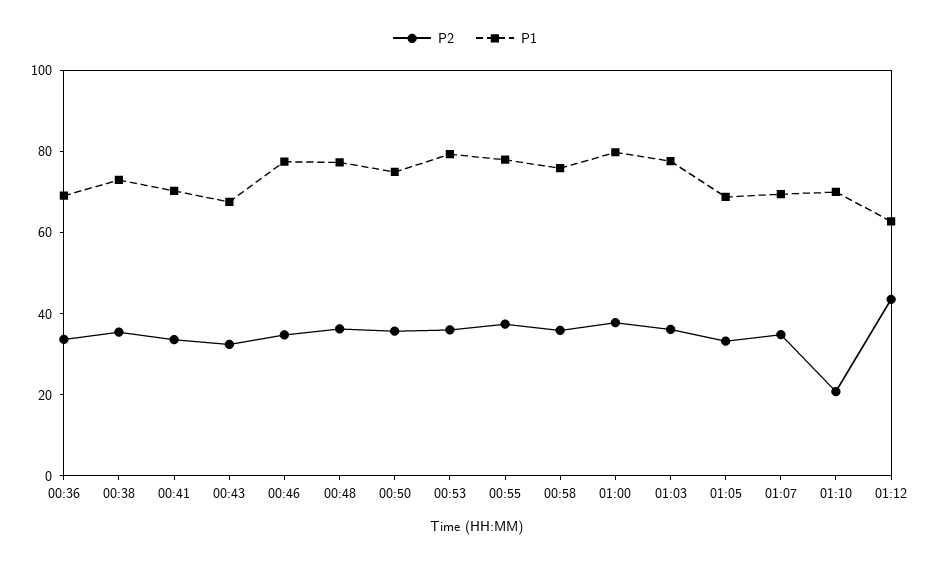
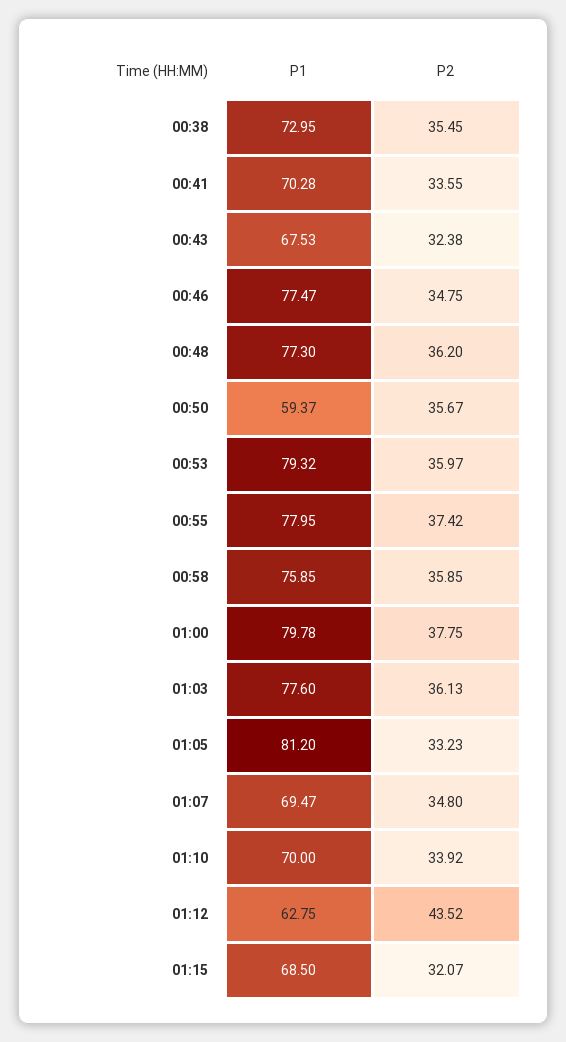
P2, 00:36: 35 -> none
P1, 00:36: 70 -> none
P1, 00:50: 75 -> 59.37
P1, 01:05: 70 -> 81.2
P2, 01:10: 20 -> 33.92
P1, 01:15: none -> 68.5
P2, 01:15: none -> 32.07

